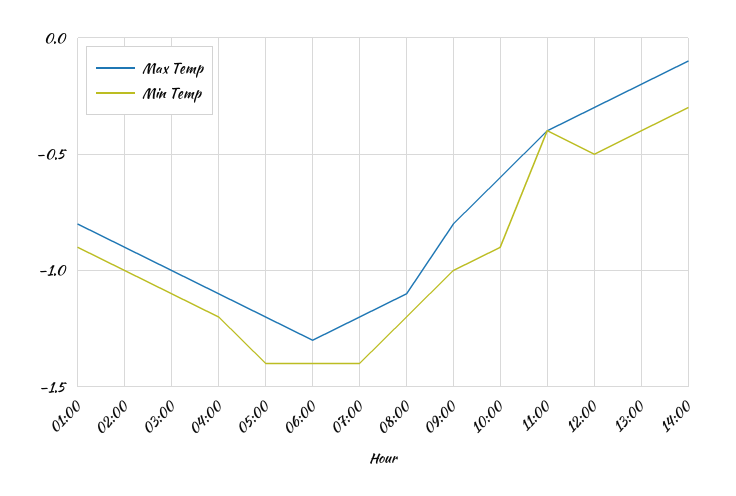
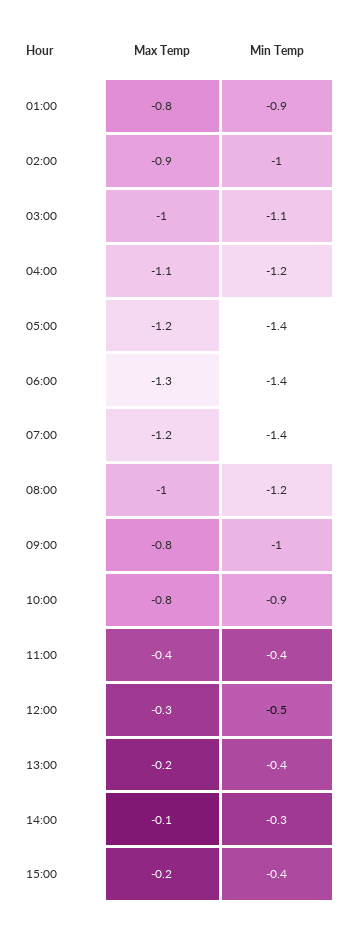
Max Temp, 08:00: -1.1 -> -1
Max Temp, 10:00: -0.6 -> -0.8
Max Temp, 15:00: none -> -0.2
Min Temp, 15:00: none -> -0.4

